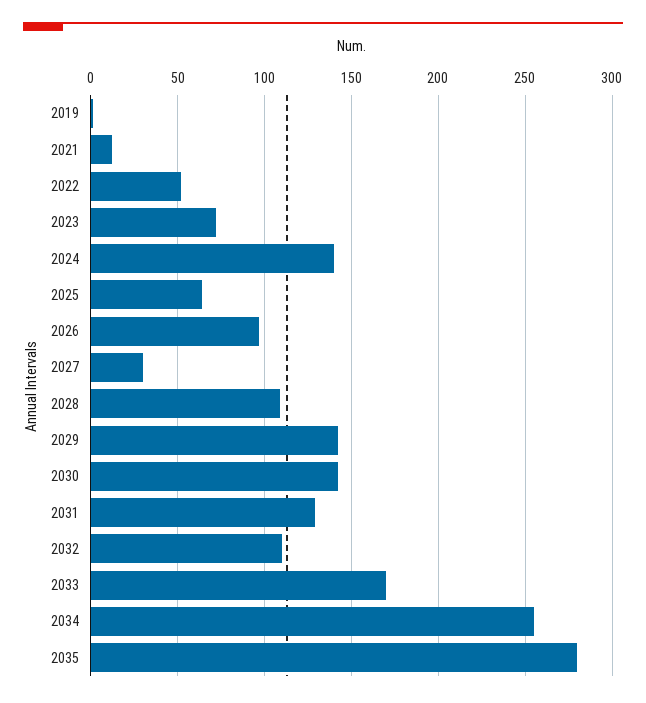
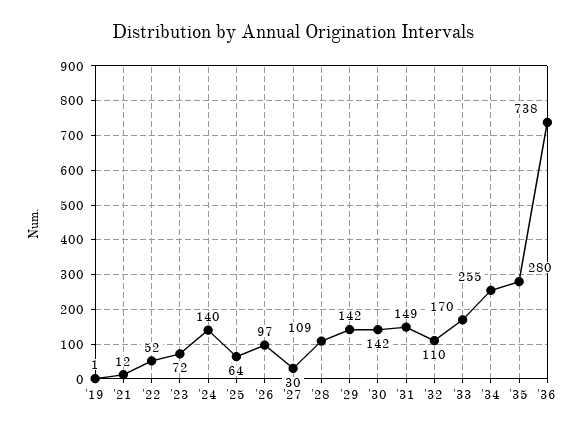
2031: 130 -> 149
'36: none -> 738

